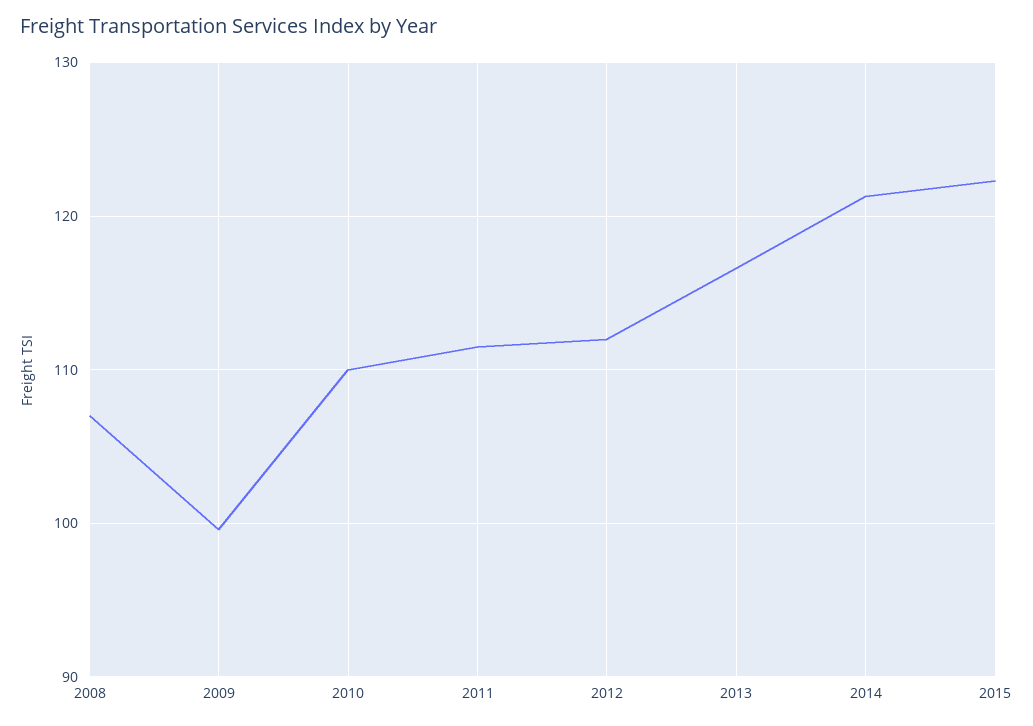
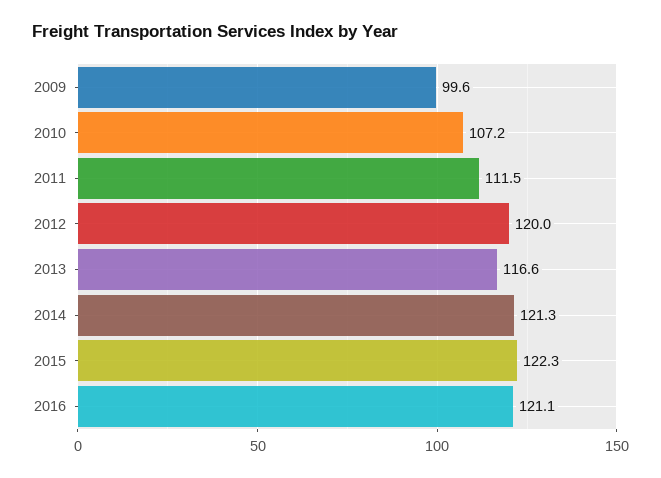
2008: 107 -> none
2010: 110 -> 107.2
2012: 112 -> 120
2016: none -> 121.1

